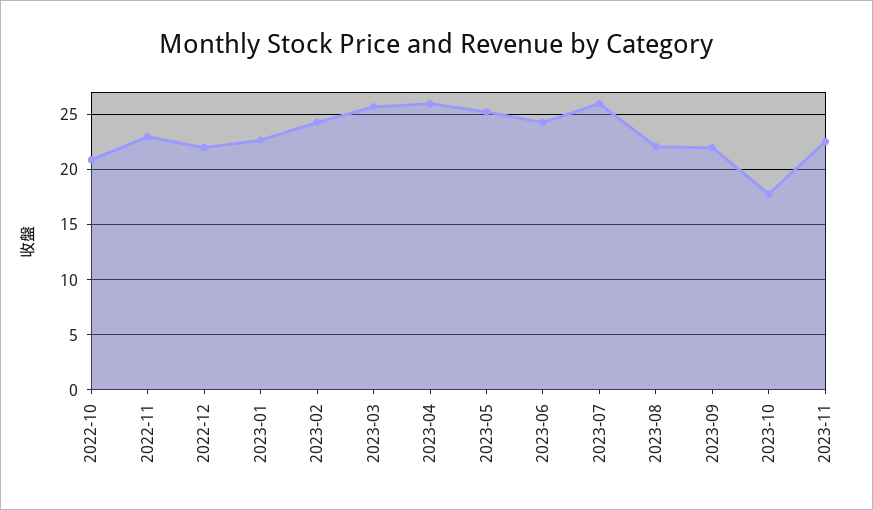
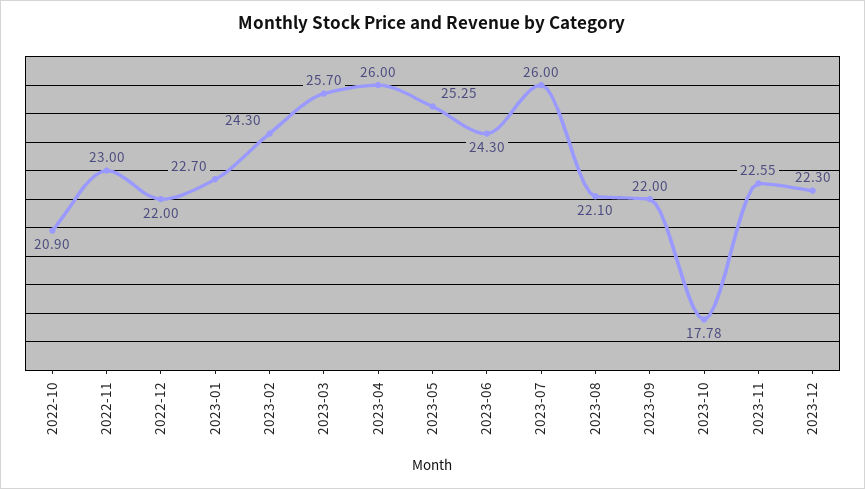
2023-12: none -> 22.3

